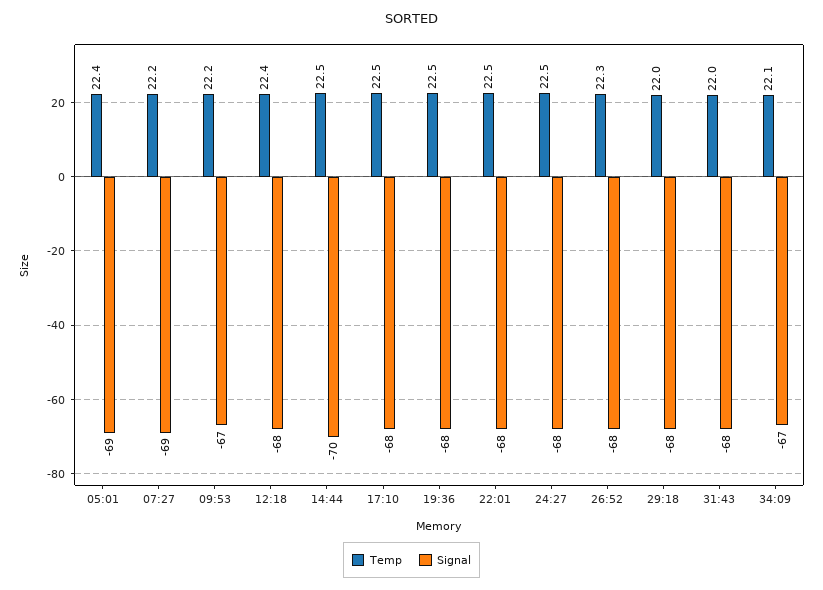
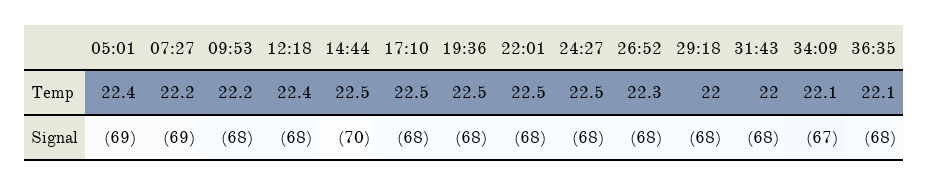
Signal, 09:53: -67 -> -68
Temp, 36:35: none -> 22.1
Signal, 36:35: none -> -68

